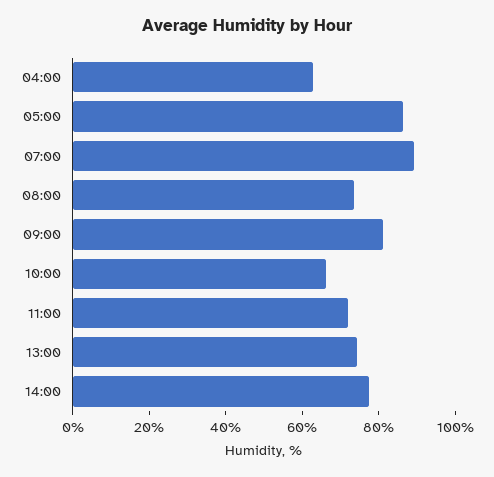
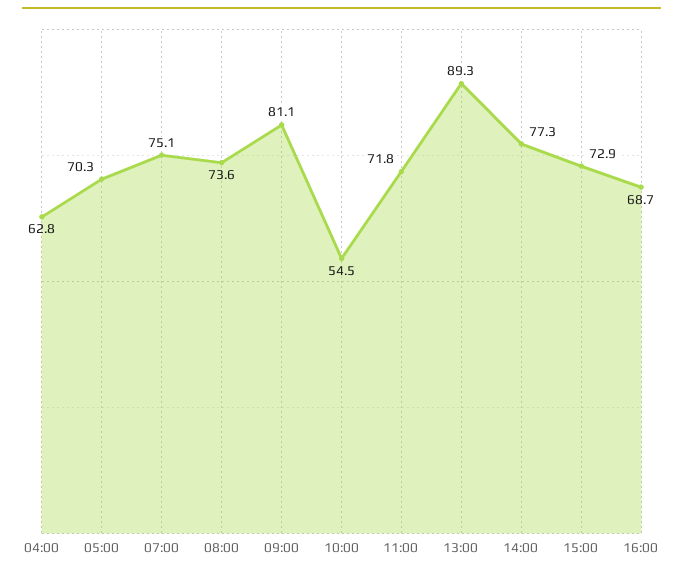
05:00: 85 -> 70.3
07:00: 90 -> 75.1
10:00: 65 -> 54.5
13:00: 75 -> 89.3
15:00: none -> 72.9
16:00: none -> 68.7

